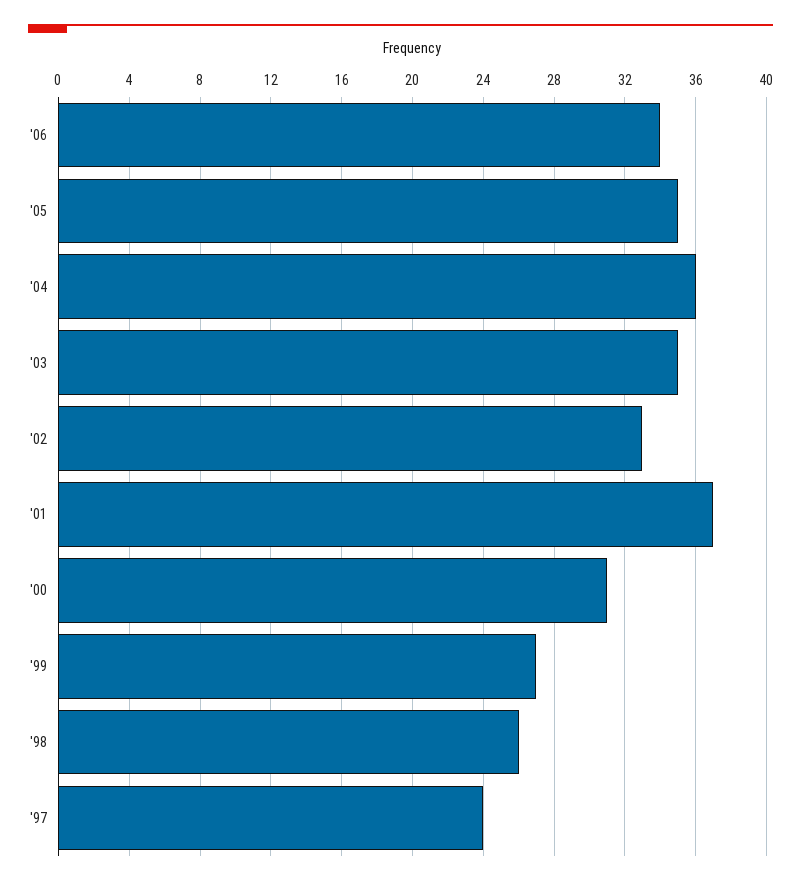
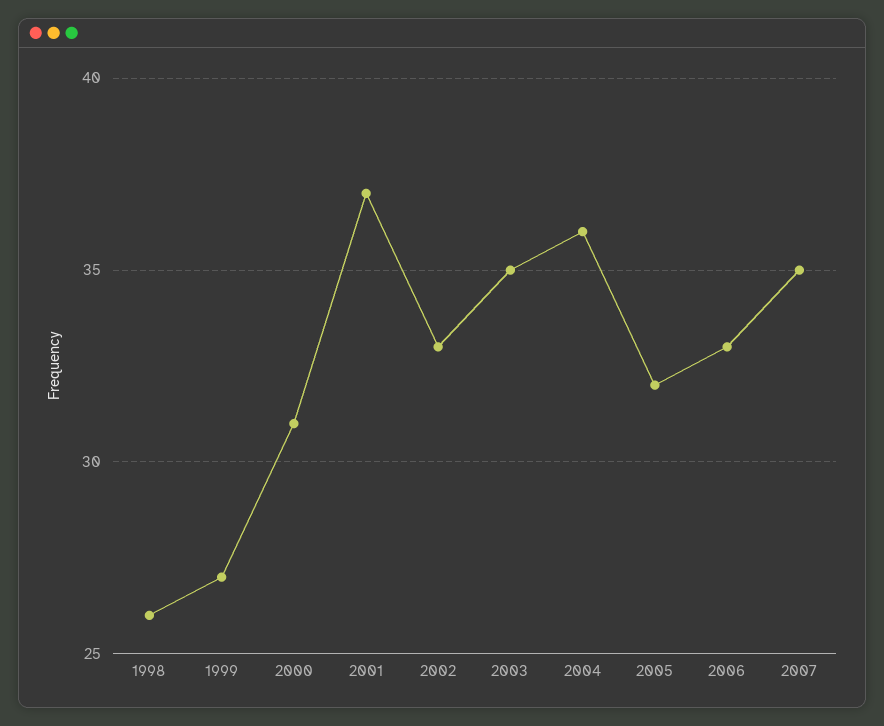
'06: 34 -> 33
'05: 35 -> 32
'97: 24 -> none
2007: none -> 35

